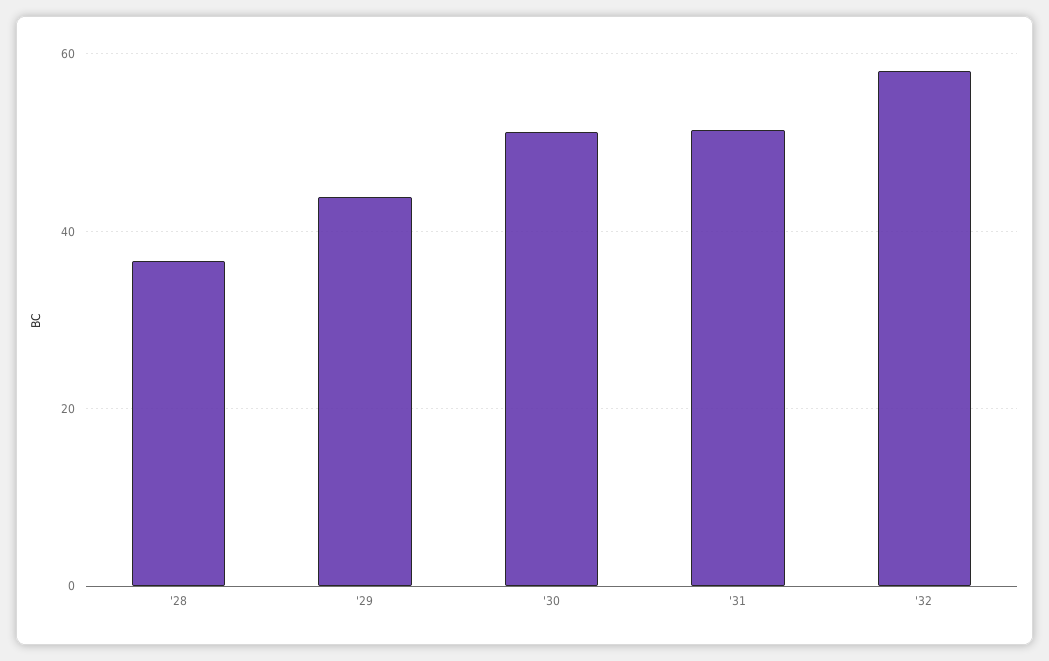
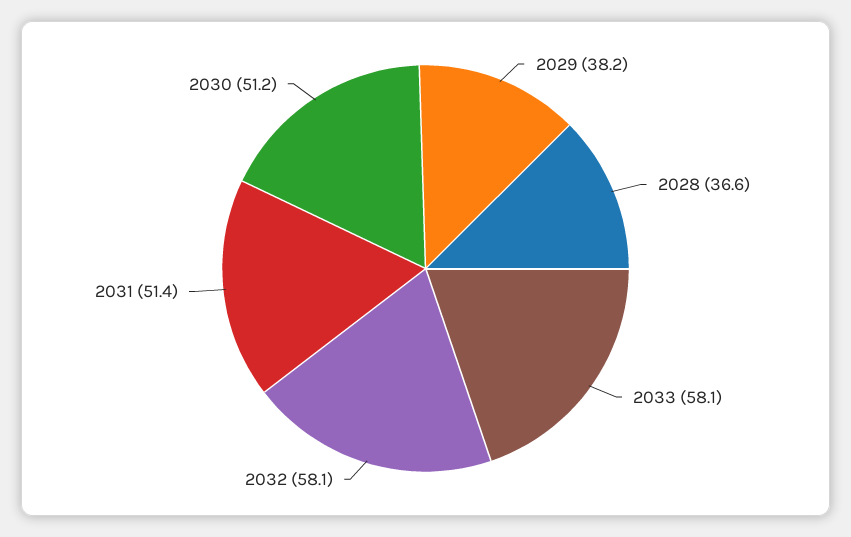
'29: 44 -> 38.2
2033: none -> 58.1

